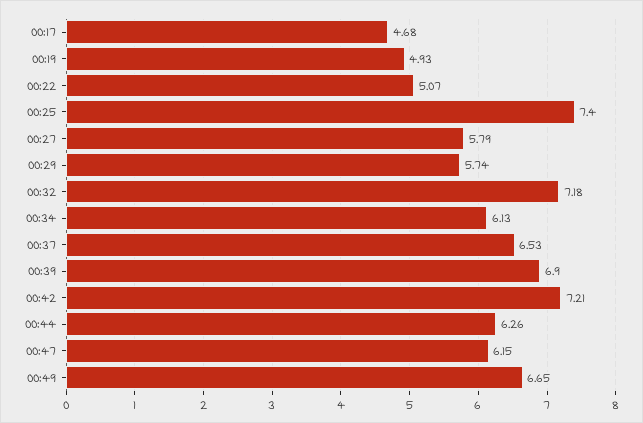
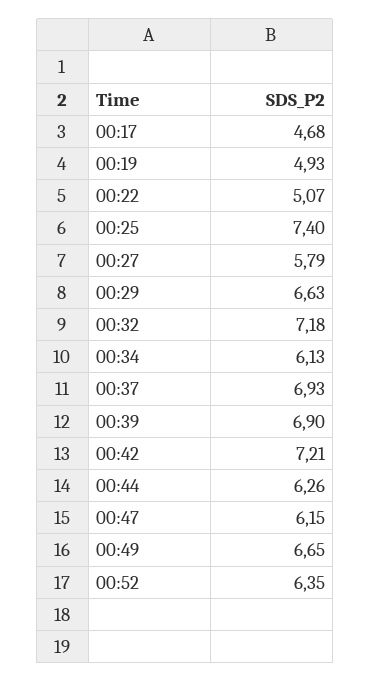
00:29: 5.74 -> 6.63
00:37: 6.53 -> 6.93
00:52: none -> 6.35

